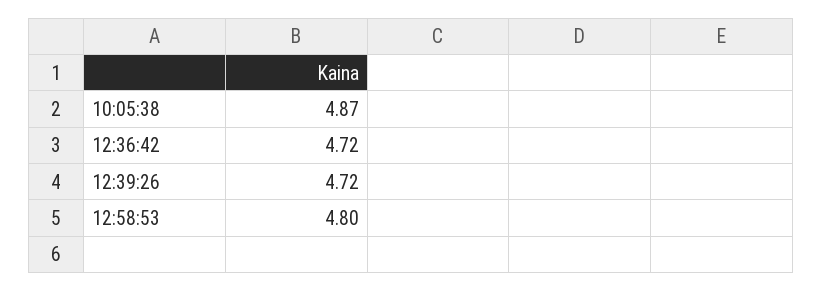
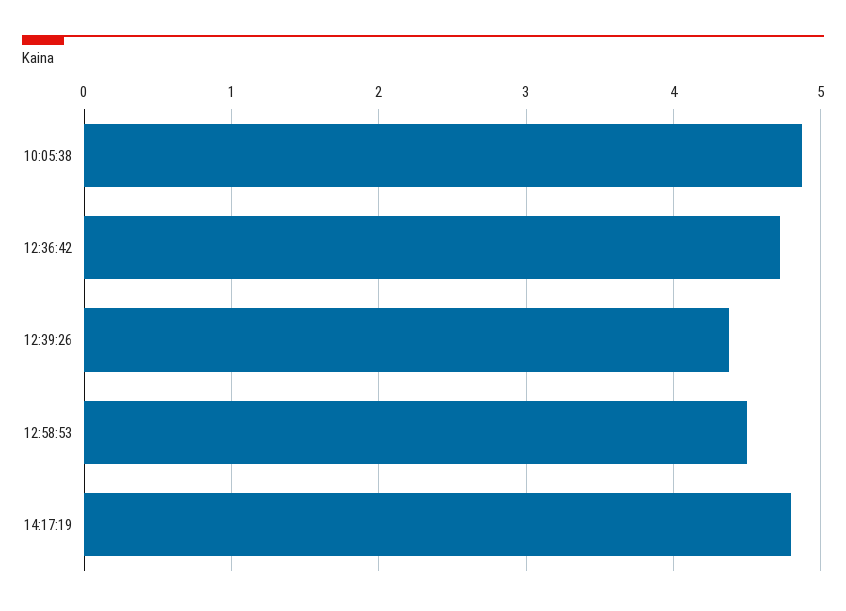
12:39:26: 4.72 -> 4.4
12:58:53: 4.8 -> 4.5
14:17:19: none -> 4.8

